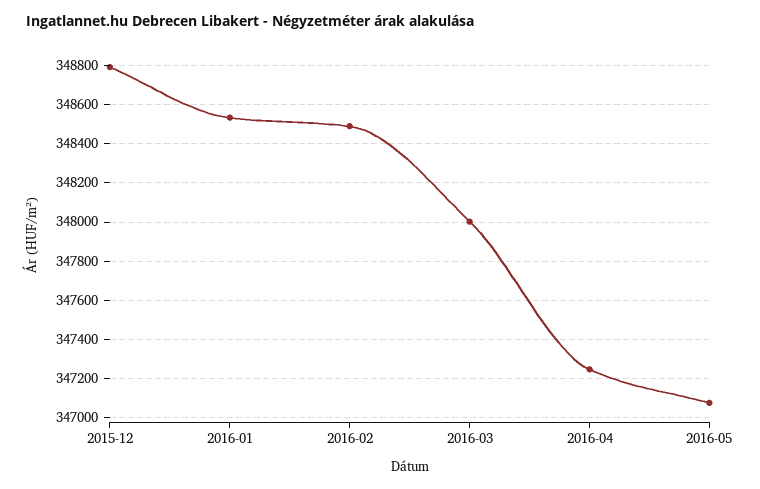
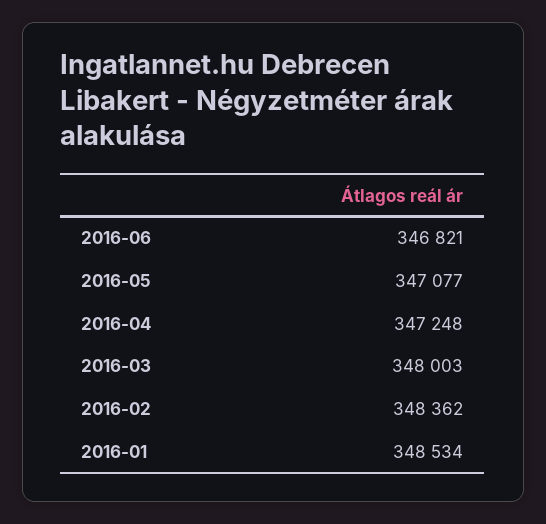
2015-12: 348800 -> none
2016-02: 348500 -> 348362
2016-06: none -> 346821

